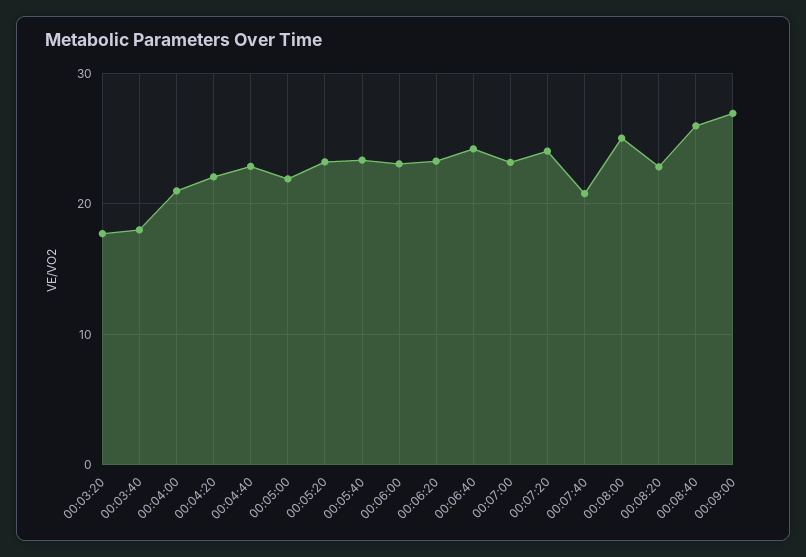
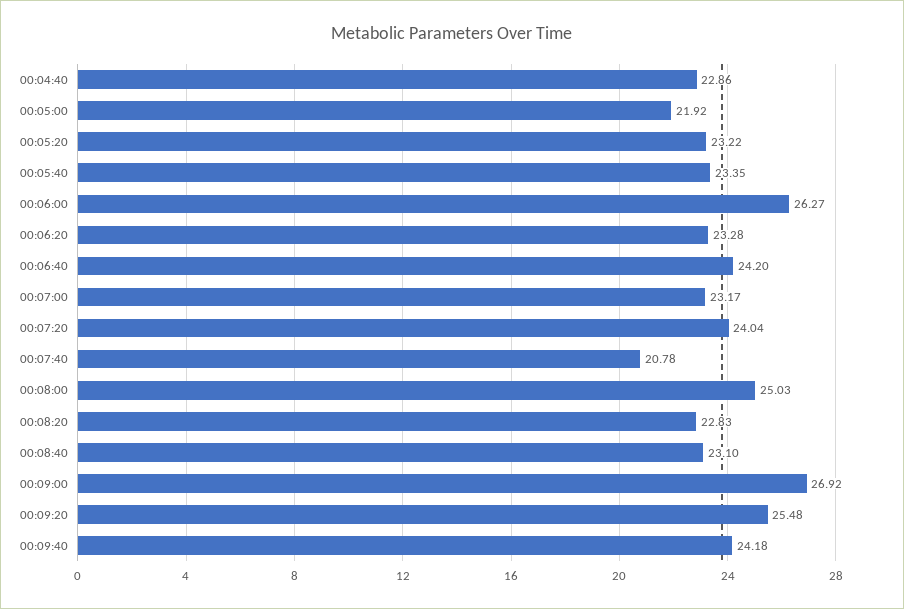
00:03:20: 18 -> none
00:03:40: 18 -> none
00:04:00: 21 -> none
00:04:20: 22 -> none
00:06:00: 23 -> 26.27
00:08:40: 26 -> 23.1
00:09:20: none -> 25.48
00:09:40: none -> 24.18

